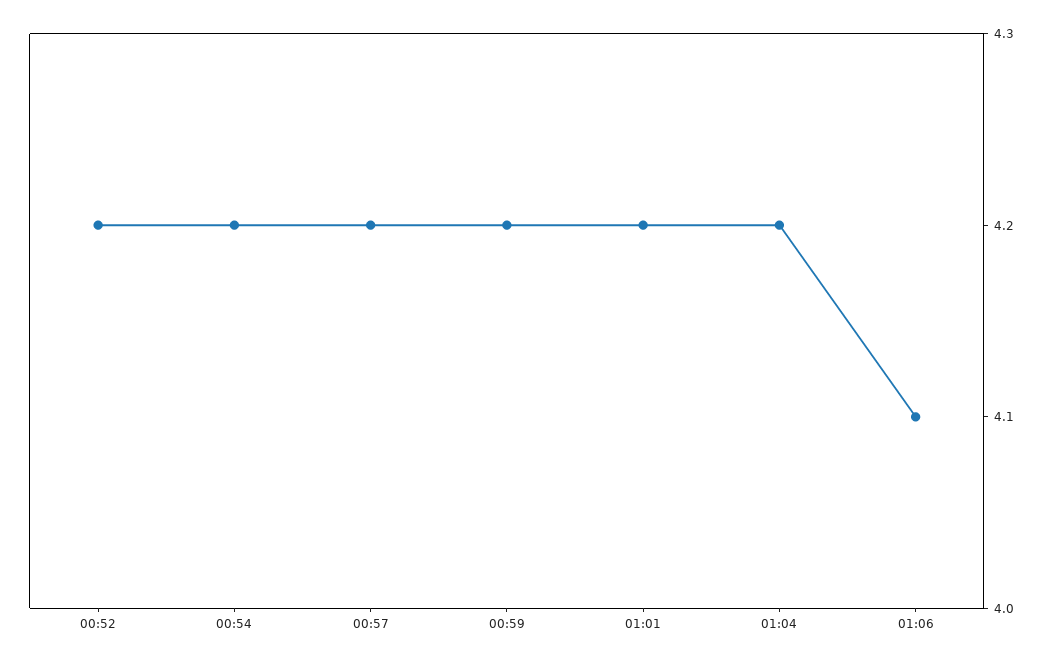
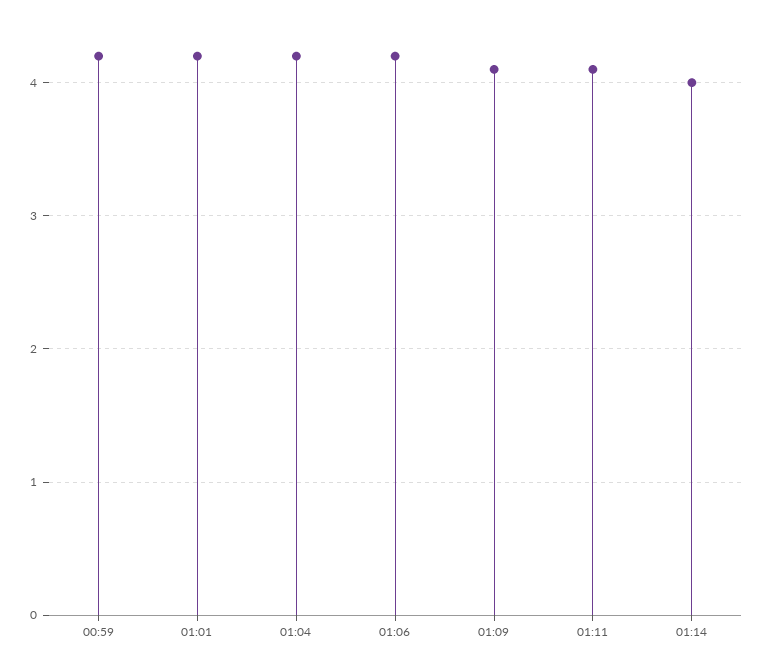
00:52: 4.2 -> none
00:54: 4.2 -> none
00:57: 4.2 -> none
01:06: 4.1 -> 4.2
01:09: none -> 4.1
01:11: none -> 4.1
01:14: none -> 4

